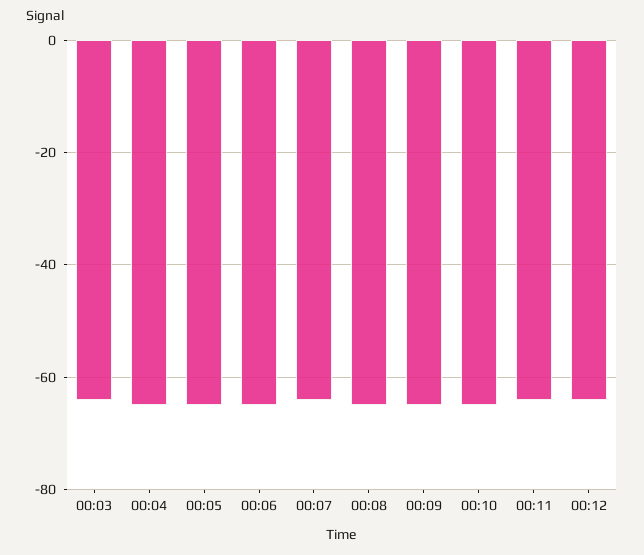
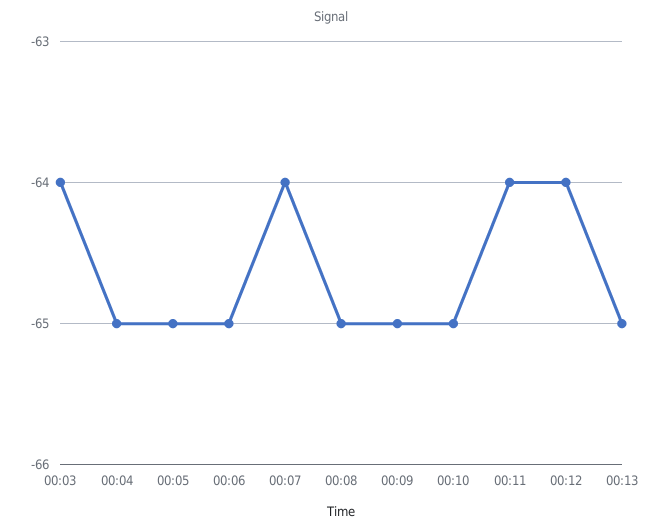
00:13: none -> -65

